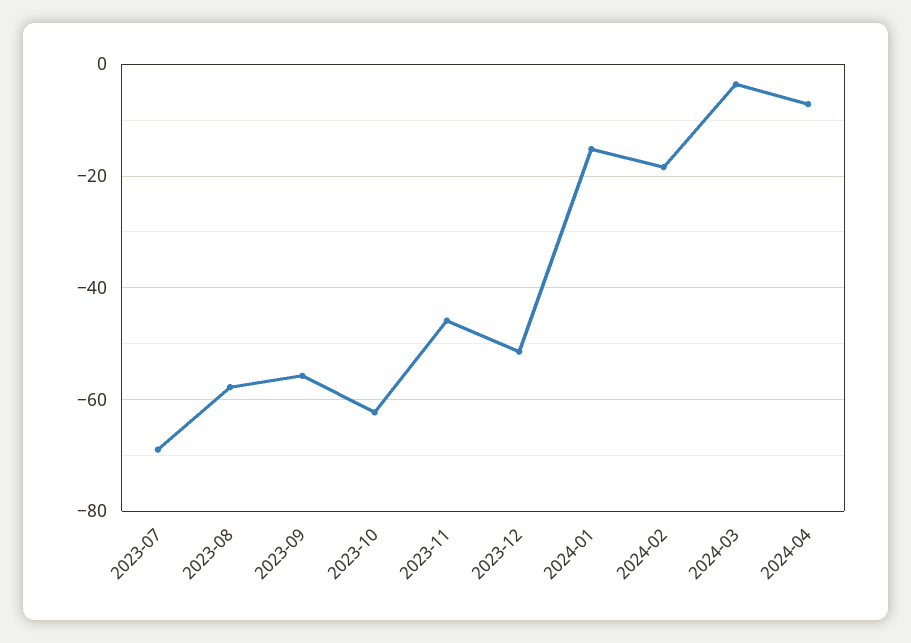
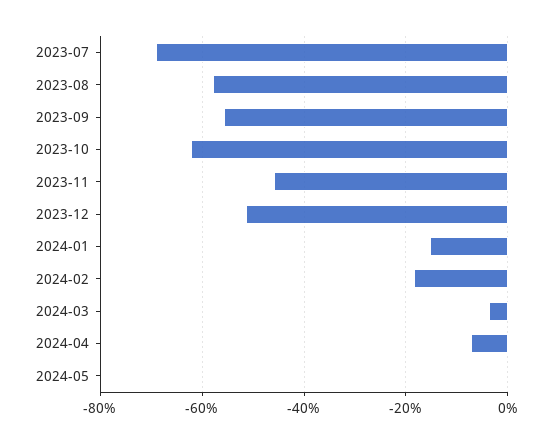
2024-05: none -> 0

